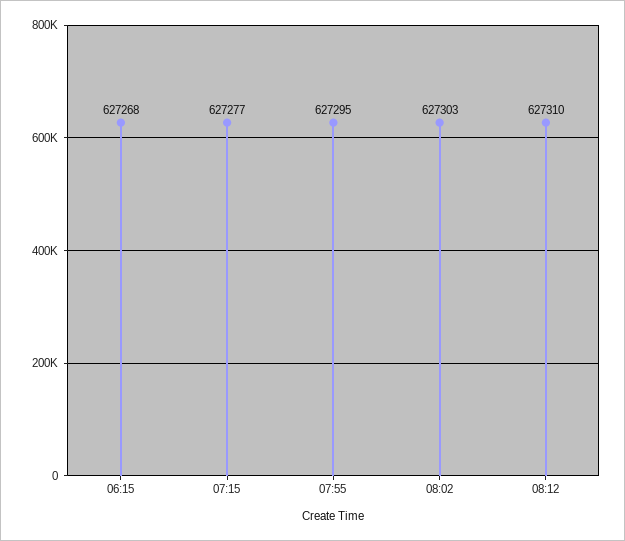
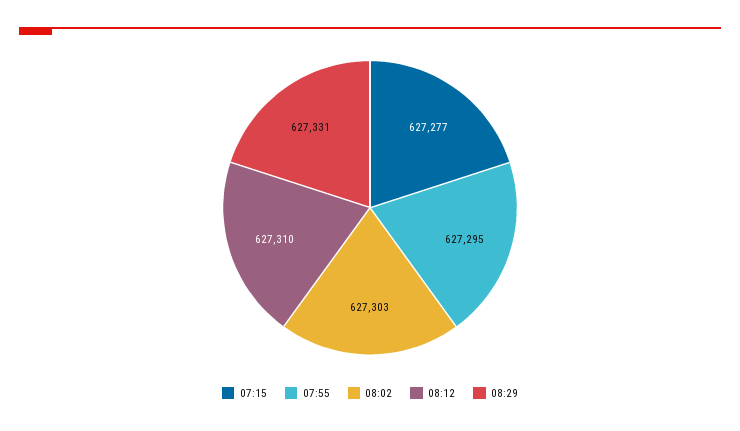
06:15: 627268 -> none
08:29: none -> 627331

